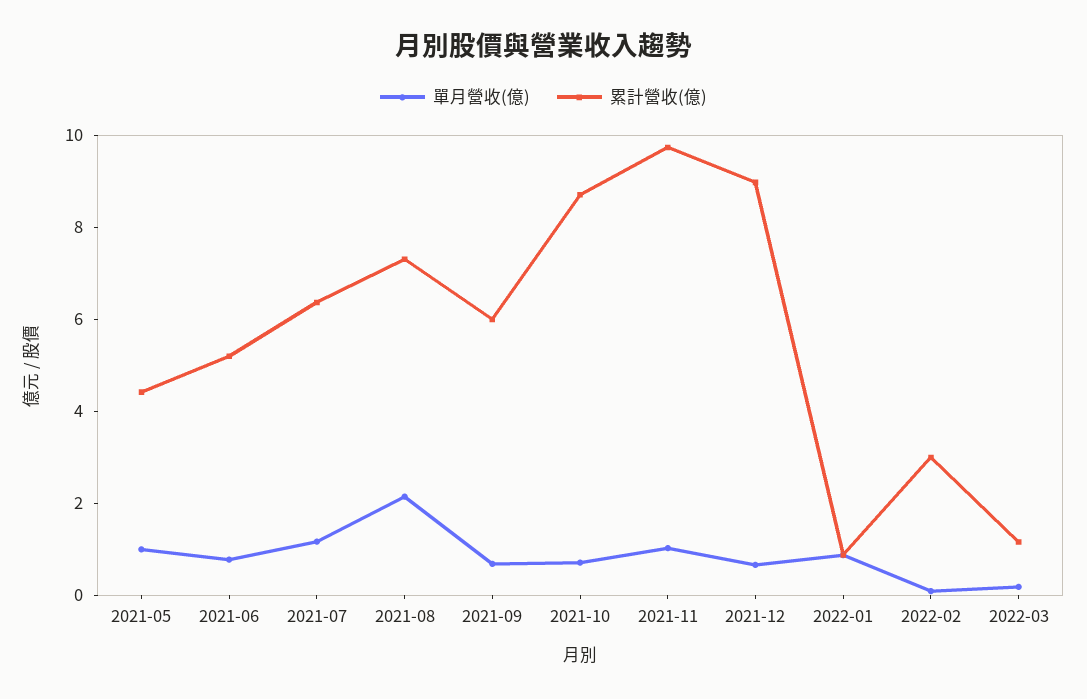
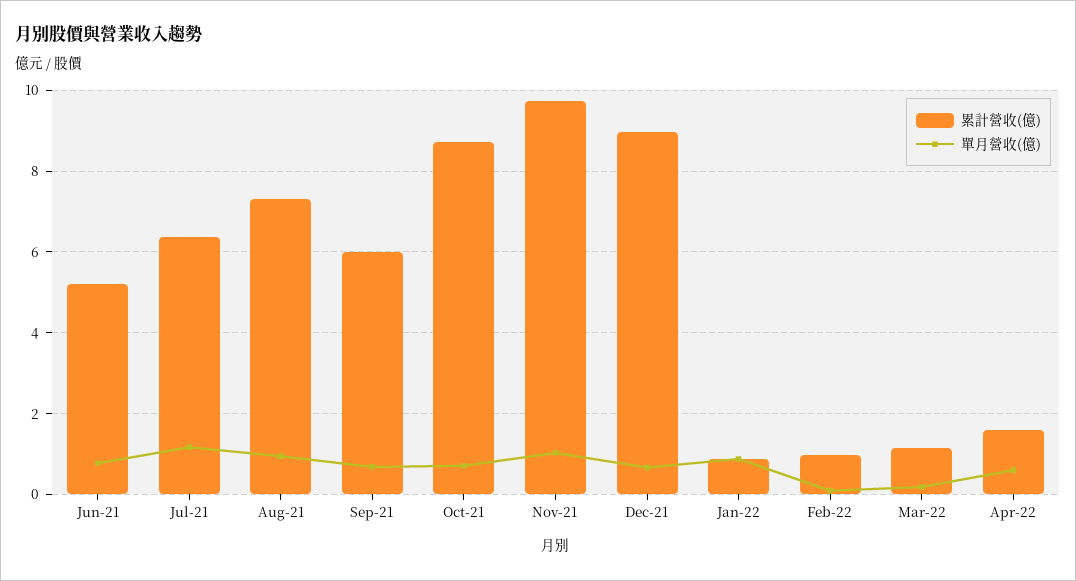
單月營收(億), 2021-05: 1 -> none
累計營收(億), 2021-05: 4.5 -> none
單月營收(億), 2021-08: 2 -> 1
累計營收(億), 2022-02: 3 -> 1
累計營收(億), Apr-22: none -> 1.6
單月營收(億), Apr-22: none -> 0.6

